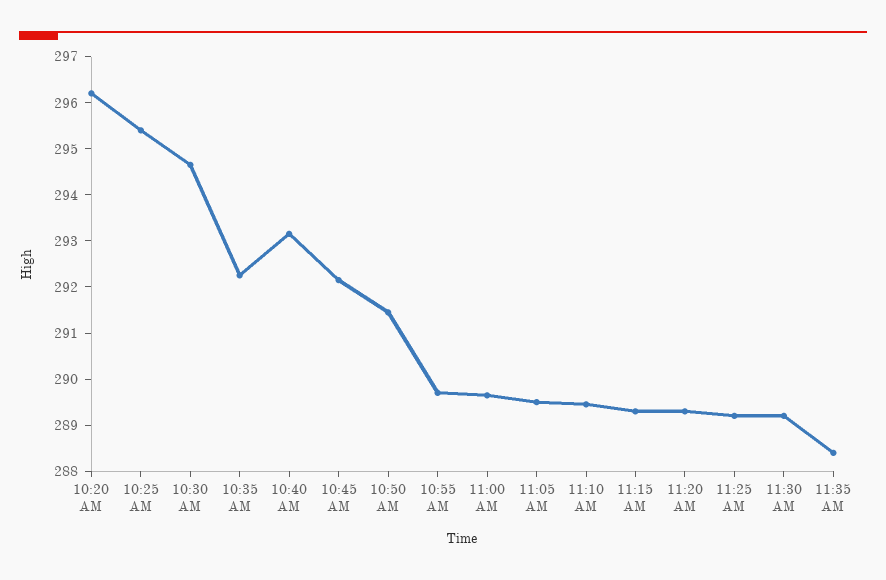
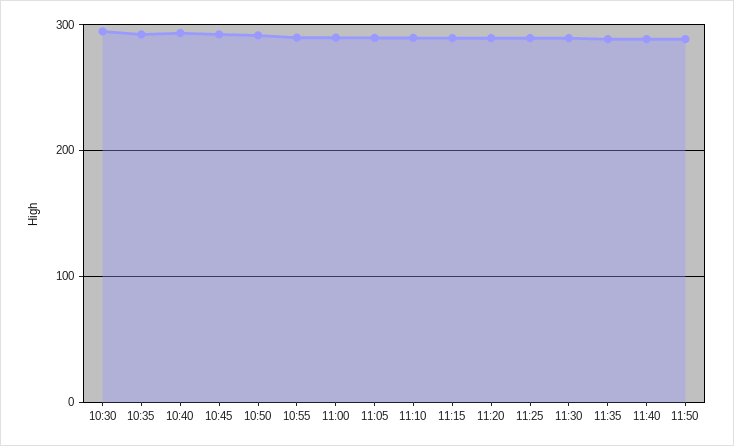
10:20 AM: 296.2 -> none
10:25 AM: 295.4 -> none
11:40: none -> 290
11:50: none -> 290

